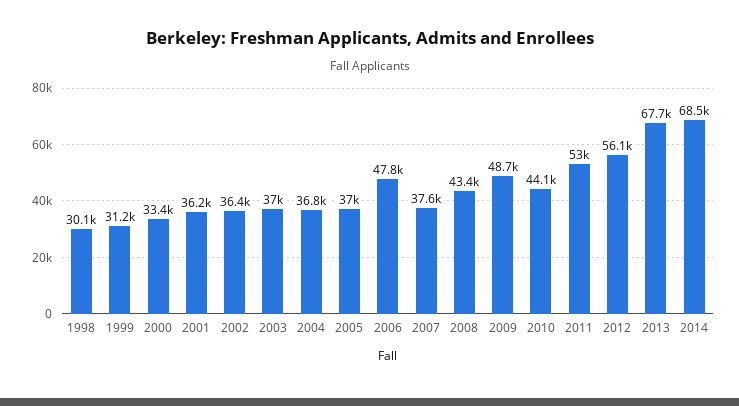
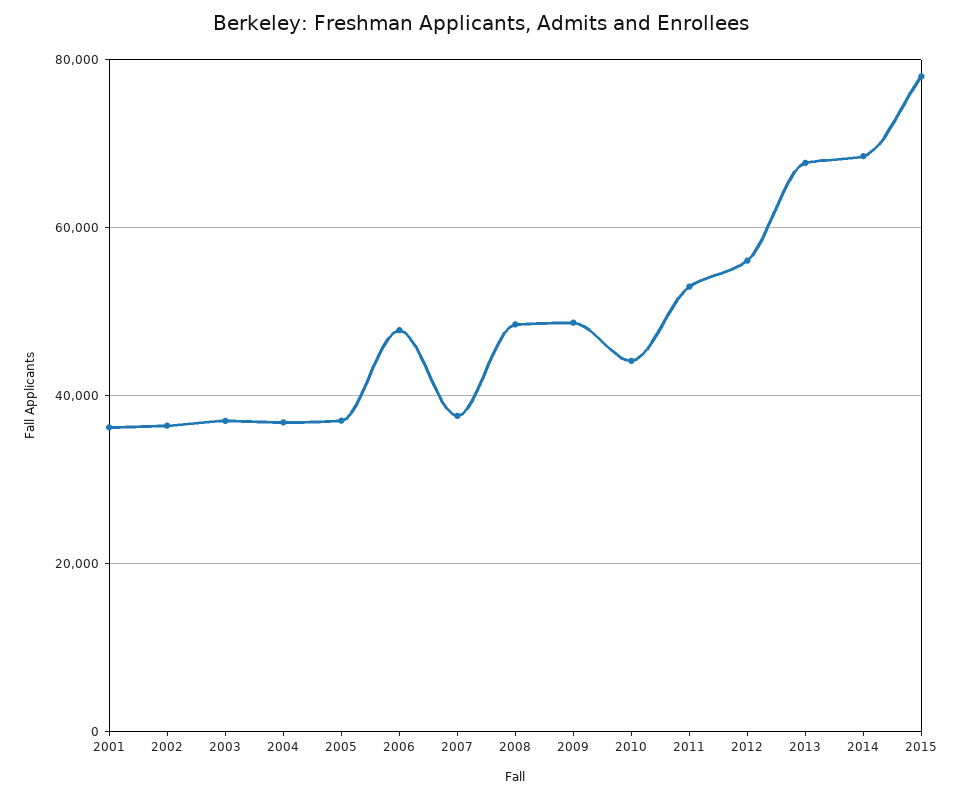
1998: 30100 -> none
1999: 31200 -> none
2000: 33400 -> none
2008: 43400 -> 48000
2015: none -> 78000

